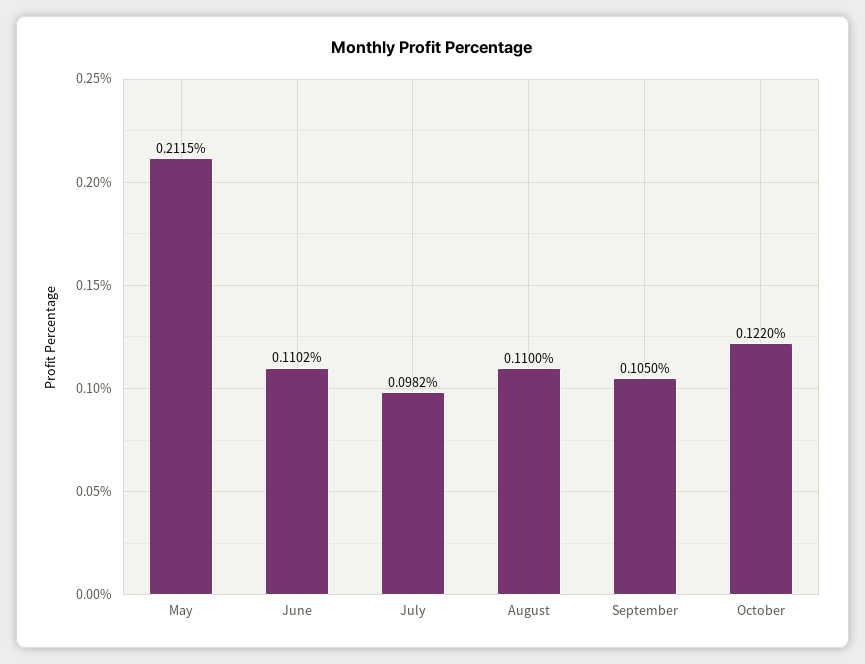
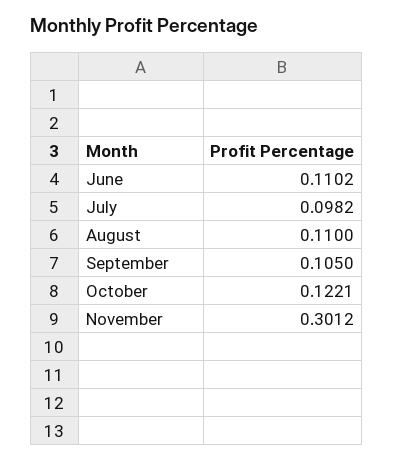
May: 0.2115 -> none
October: 0.122 -> 0.1221
November: none -> 0.3012

